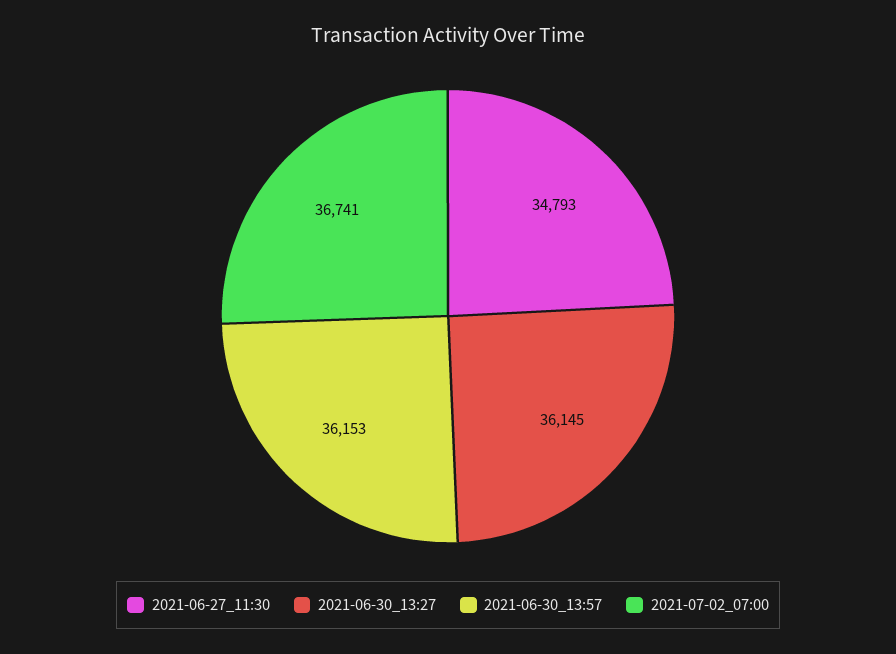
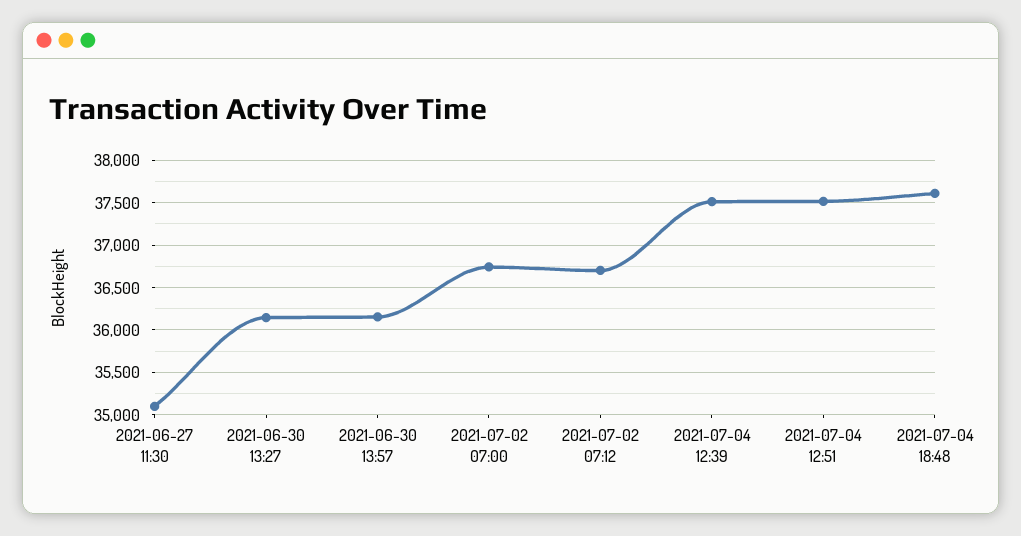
2021-06-27_11:30: 34793 -> 35100
2021-07-02 07:12: none -> 36700
2021-07-04 12:39: none -> 37500
2021-07-04 12:51: none -> 37500
2021-07-04 18:48: none -> 37600

